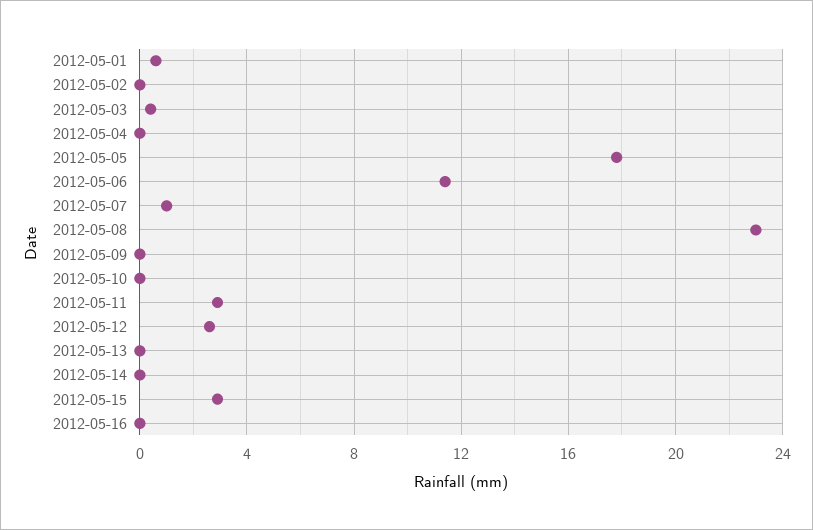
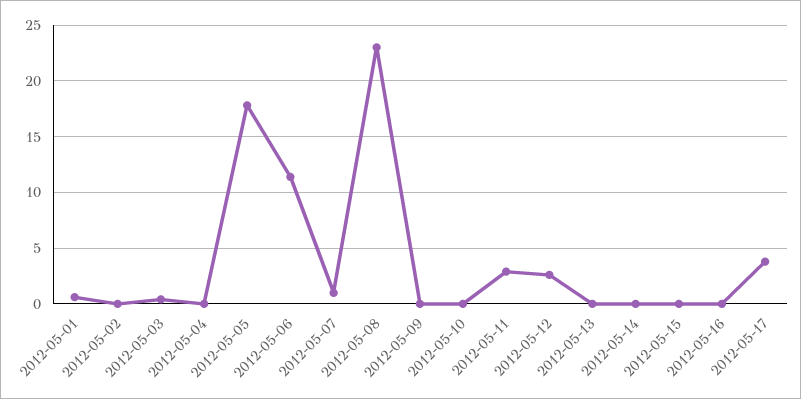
2012-05-15: 3 -> 0
2012-05-17: none -> 4

